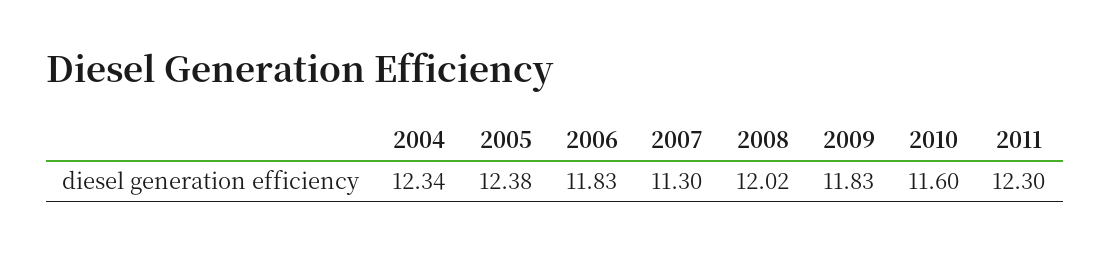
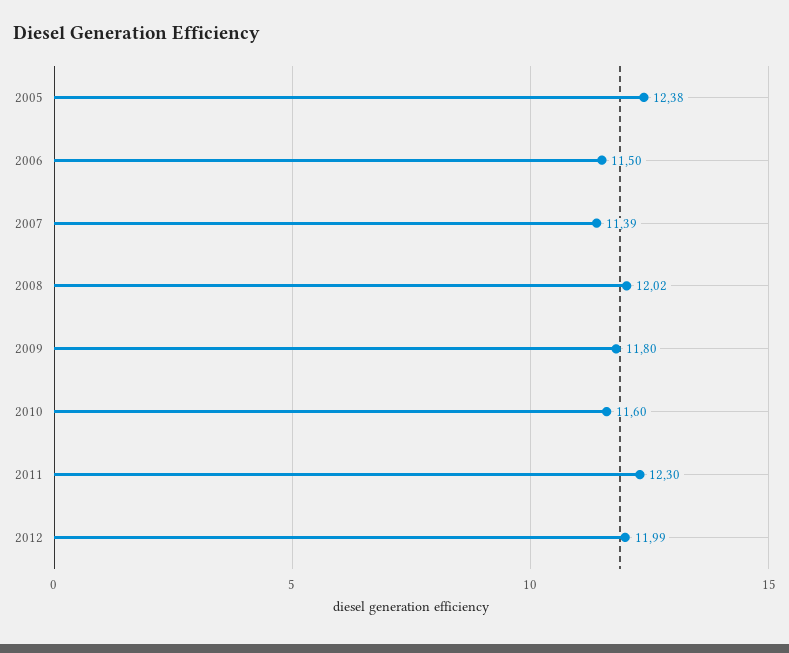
2004: 12.34 -> none
2006: 11.83 -> 11.5
2007: 11.3 -> 11.39
2009: 11.83 -> 11.8
2012: none -> 11.99

